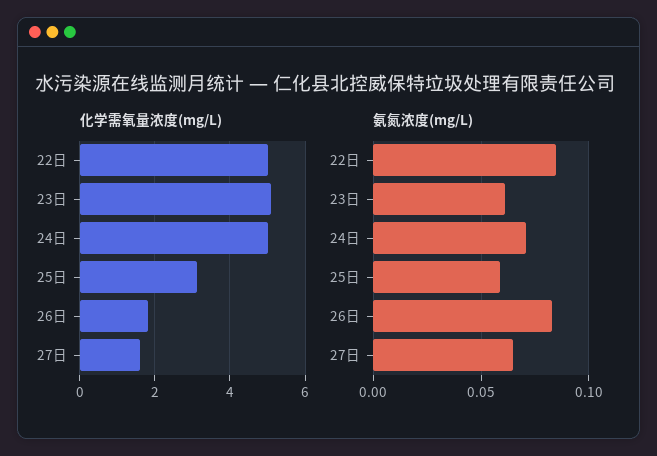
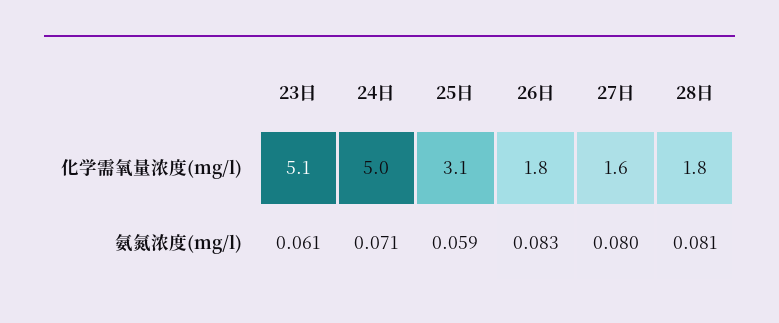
化学需氧量浓度(mg/L), 22日: 5 -> none
氨氮浓度(mg/L), 22日: 0.085 -> none
氨氮浓度(mg/L), 27日: 0.065 -> 0.08
化学需氧量浓度(mg/L), 28日: none -> 1.8
氨氮浓度(mg/L), 28日: none -> 0.081

